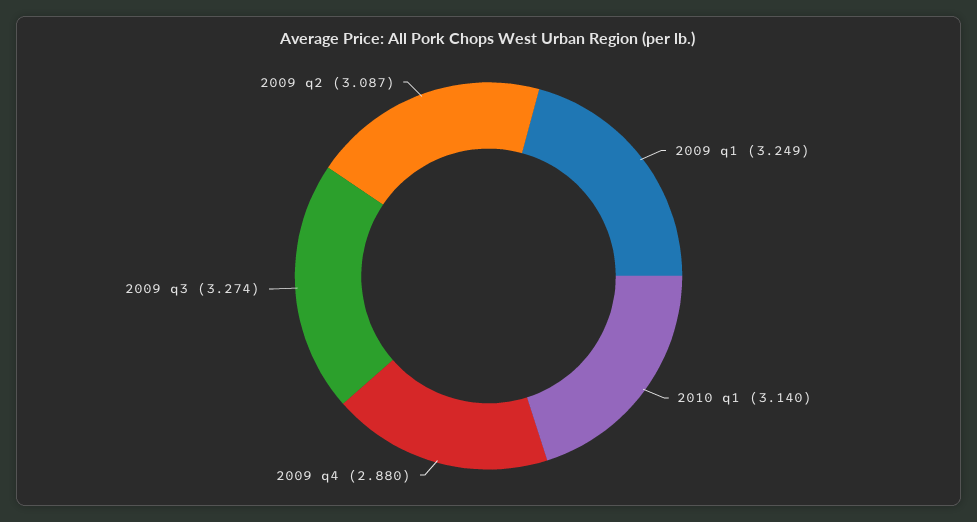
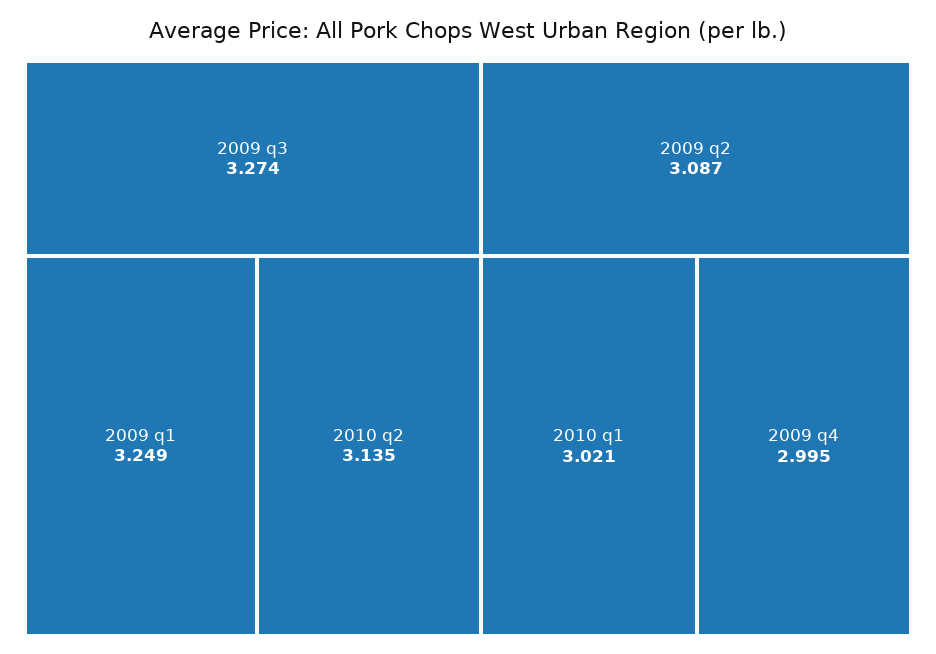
2010 q1: 3.14 -> 3.021
2009 q4: 2.88 -> 2.995
2010 q2: none -> 3.135

